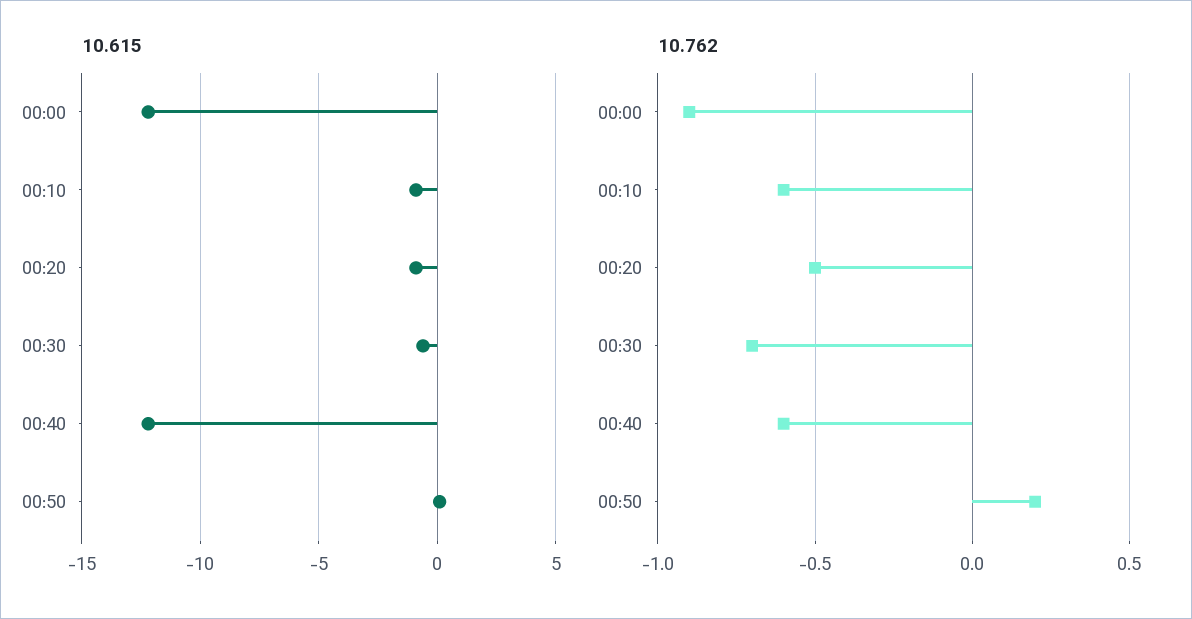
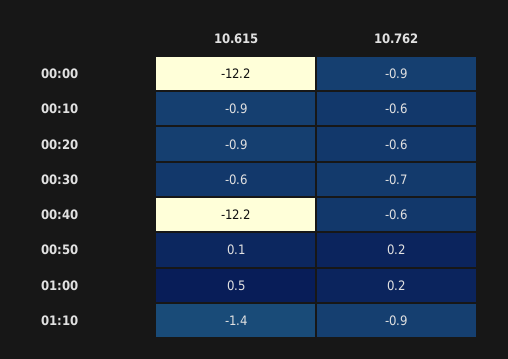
10.762, 00:20: -0.5 -> -0.6
10.615, 01:00: none -> 0.5
10.762, 01:00: none -> 0.2
10.615, 01:10: none -> -1.4
10.762, 01:10: none -> -0.9

